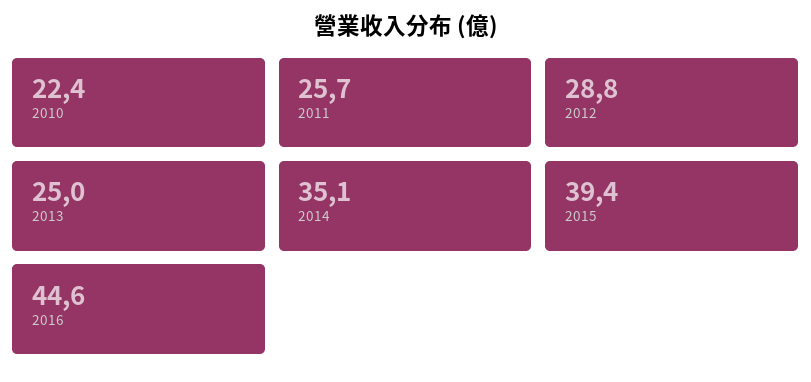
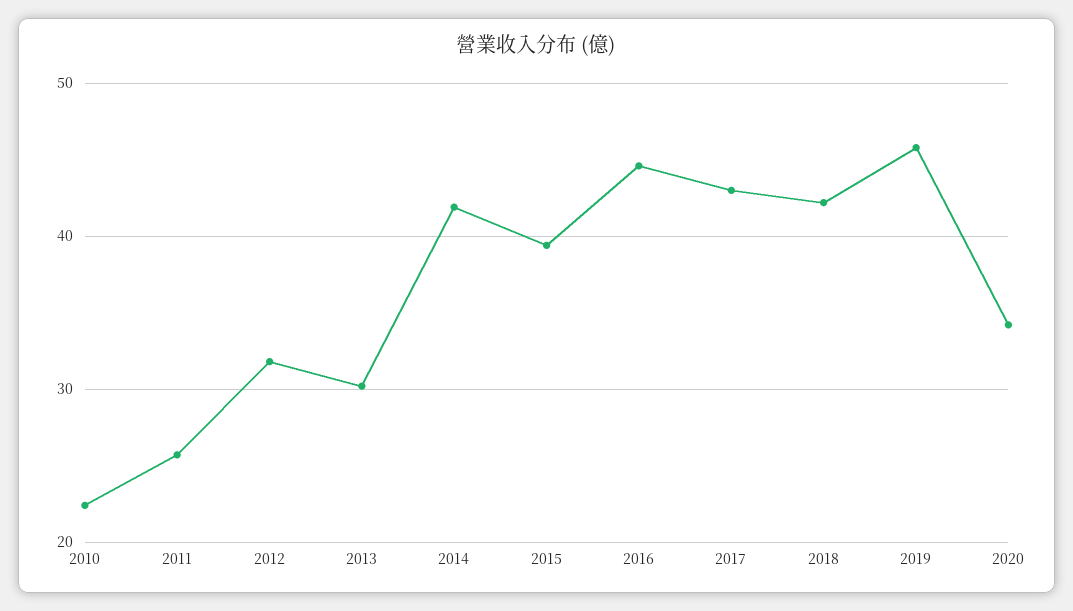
2012: 28.8 -> 32
2013: 25 -> 30
2014: 35.1 -> 42
2017: none -> 43
2018: none -> 42
2019: none -> 46
2020: none -> 34

